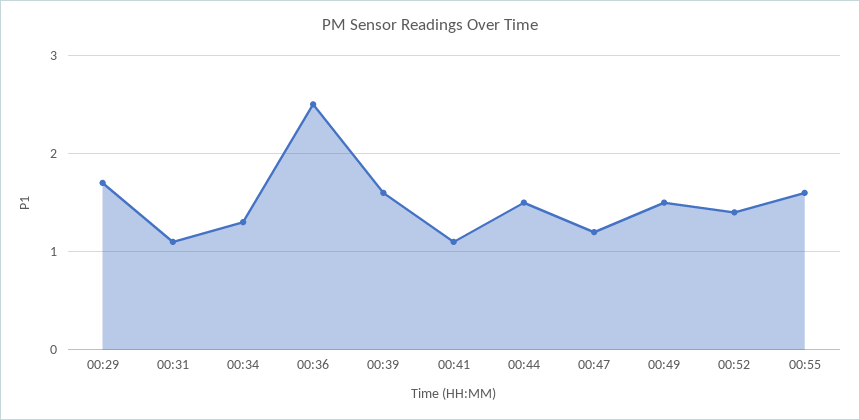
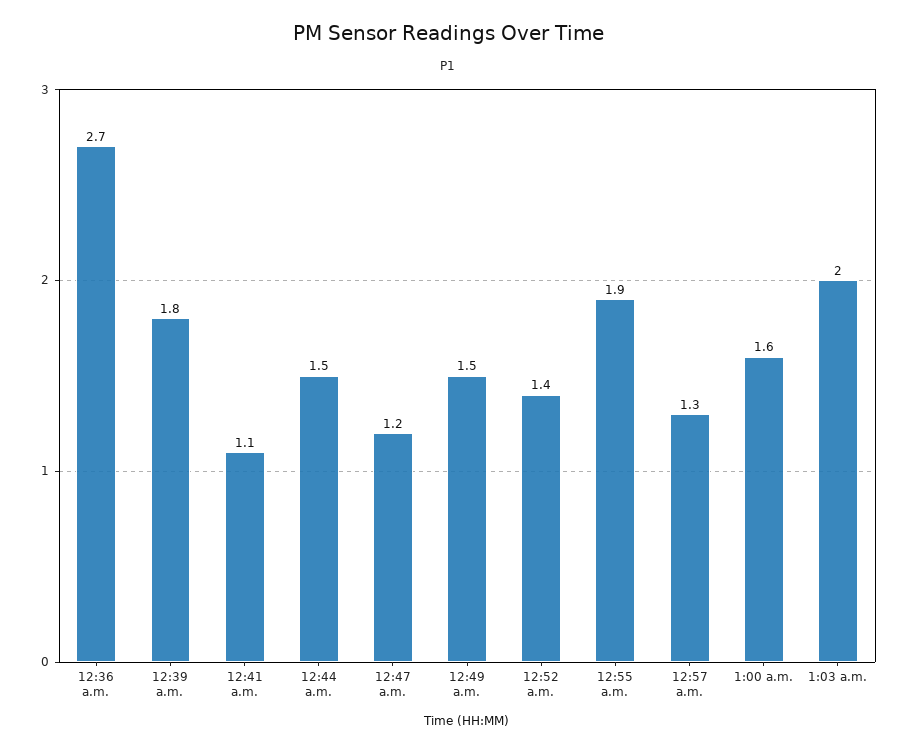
00:29: 1.7 -> none
00:31: 1.1 -> none
00:34: 1.3 -> none
00:36: 2.5 -> 2.7
00:39: 1.6 -> 1.8
00:55: 1.6 -> 1.9
12:57 a.m.: none -> 1.3
1:00 a.m.: none -> 1.6
1:03 a.m.: none -> 2

